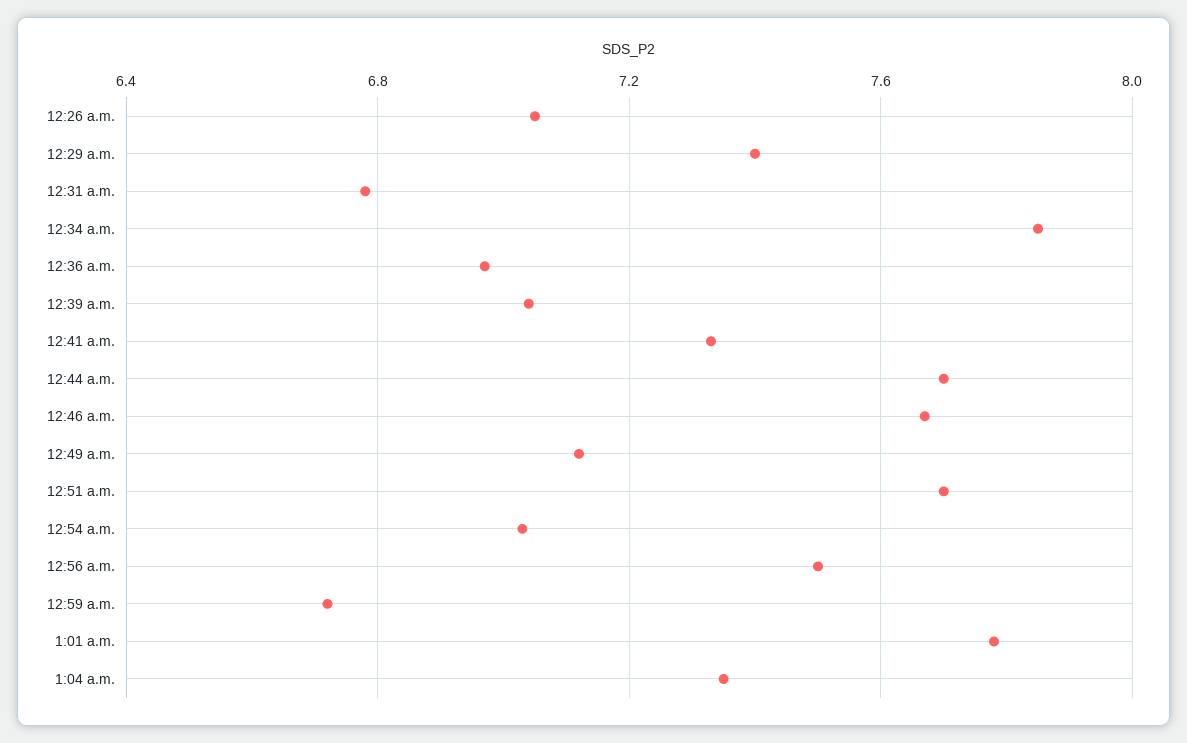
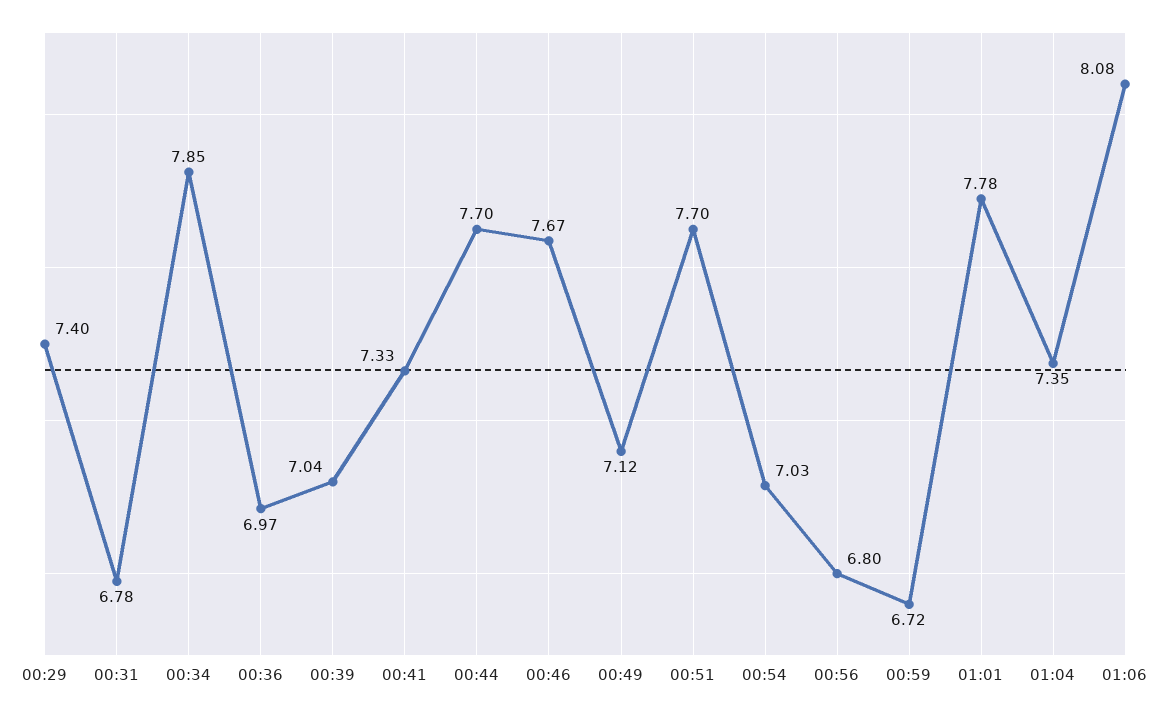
12:26 a.m.: 7.05 -> none
12:56 a.m.: 7.5 -> 6.8
01:06: none -> 8.08

